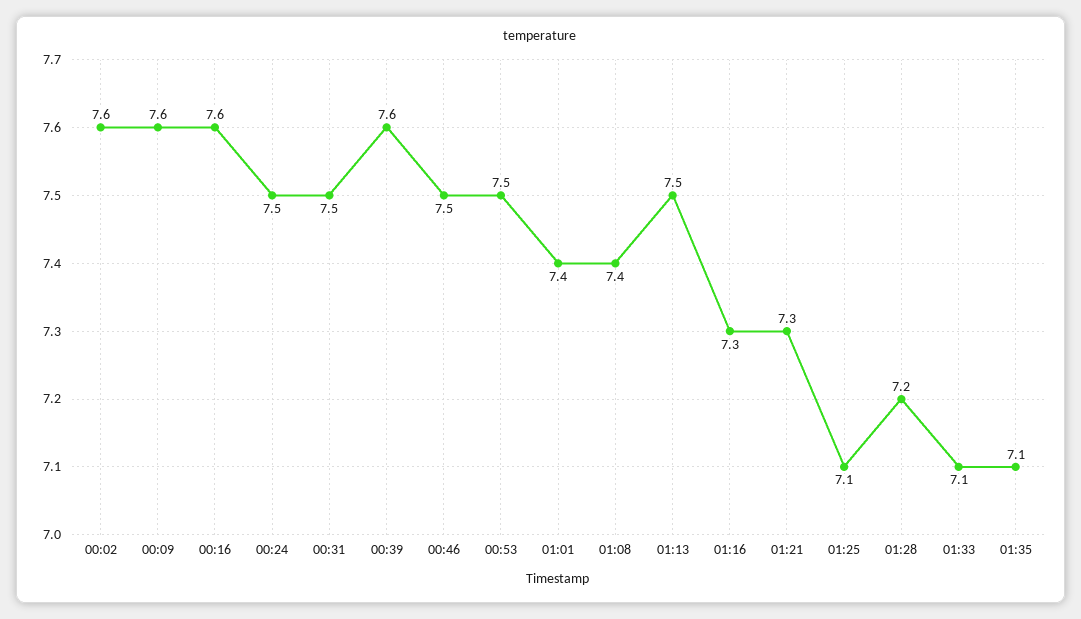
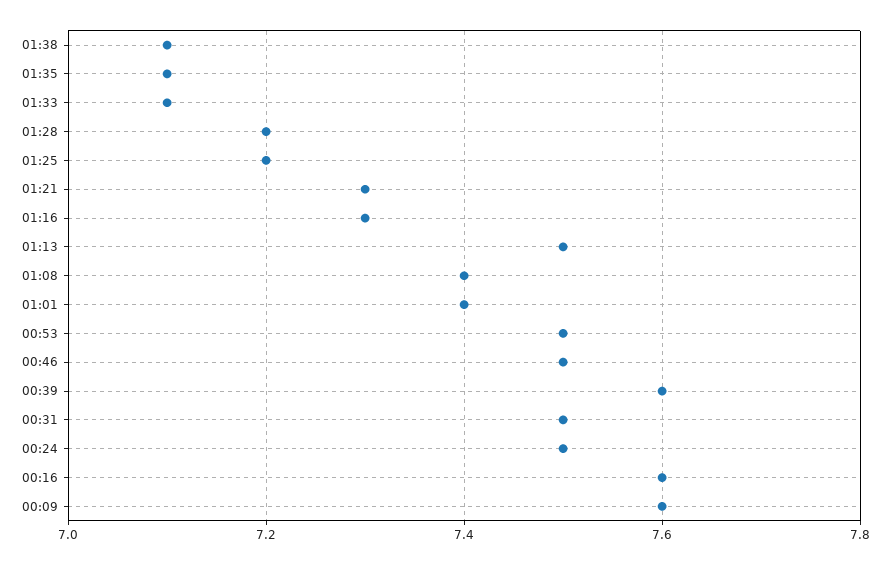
00:02: 7.6 -> none
01:25: 7.1 -> 7.2
01:38: none -> 7.1

